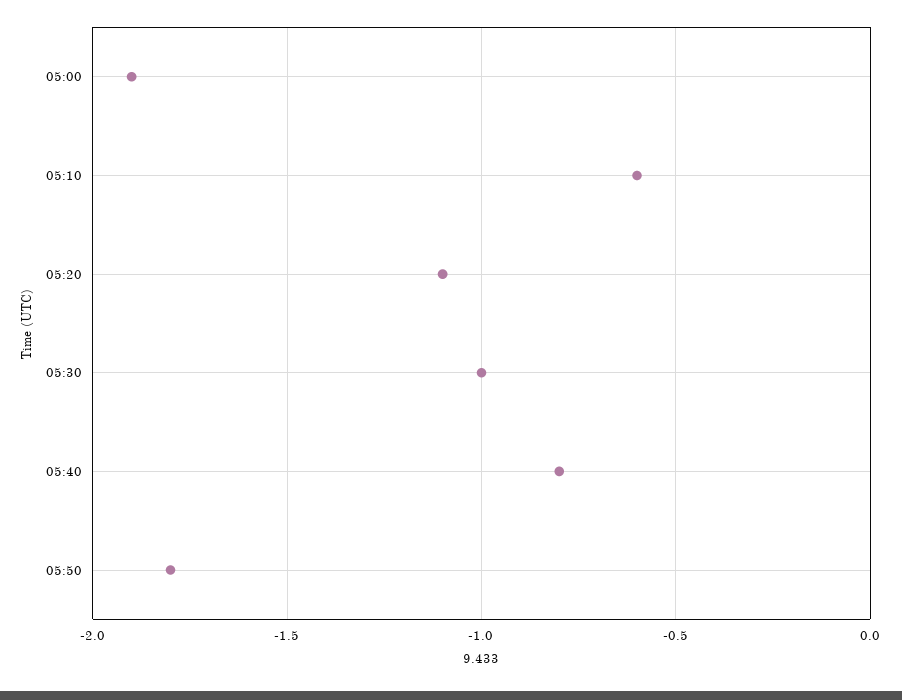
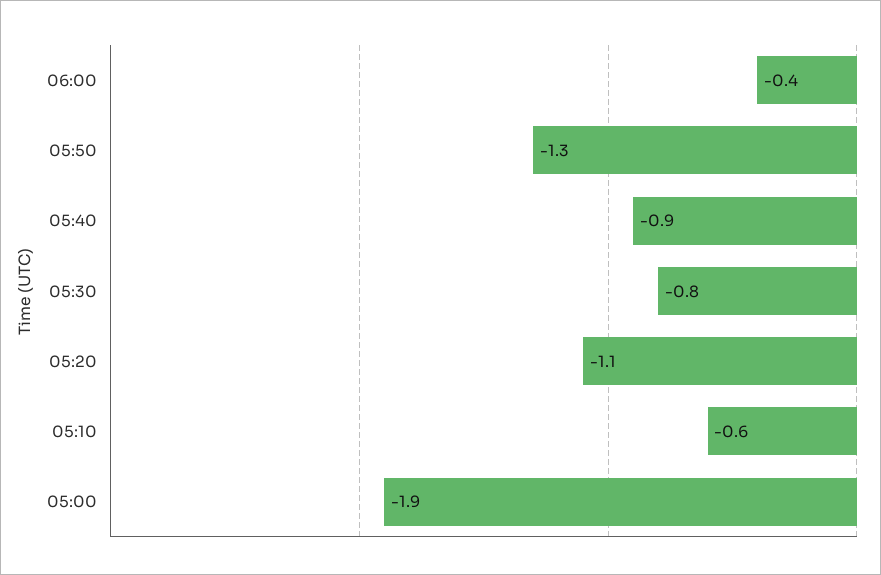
05:30: -1 -> -0.8
05:40: -0.8 -> -0.9
05:50: -1.8 -> -1.3
06:00: none -> -0.4

